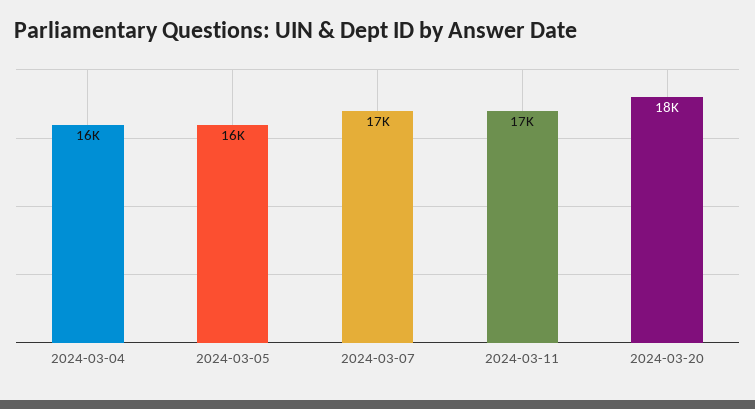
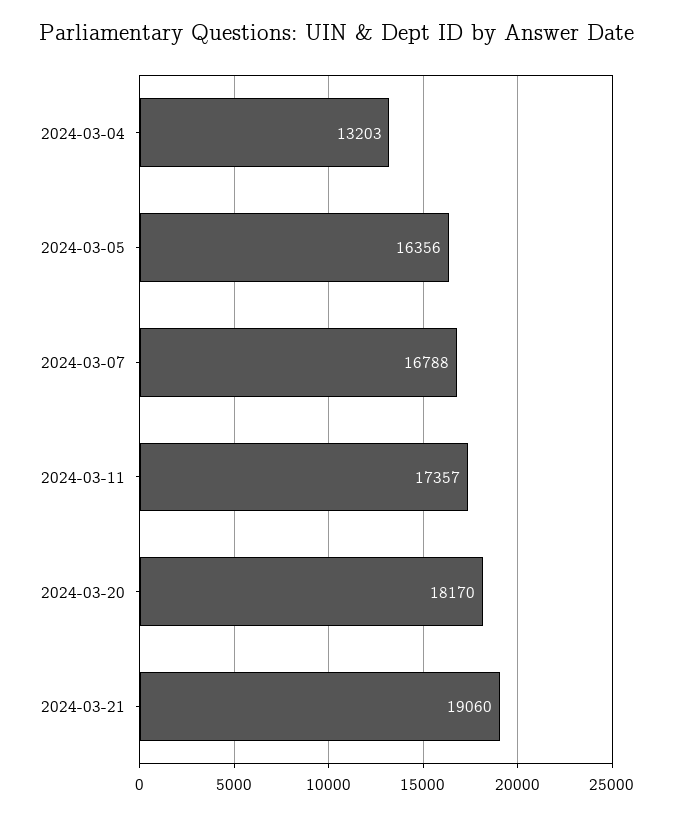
2024-03-04: 16000 -> 13203
2024-03-21: none -> 19060

